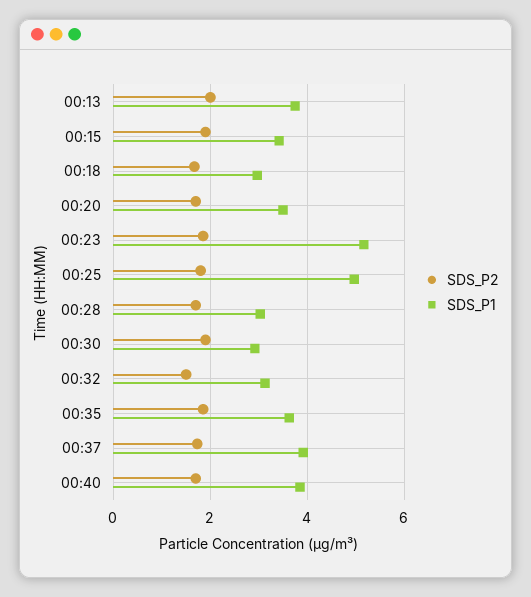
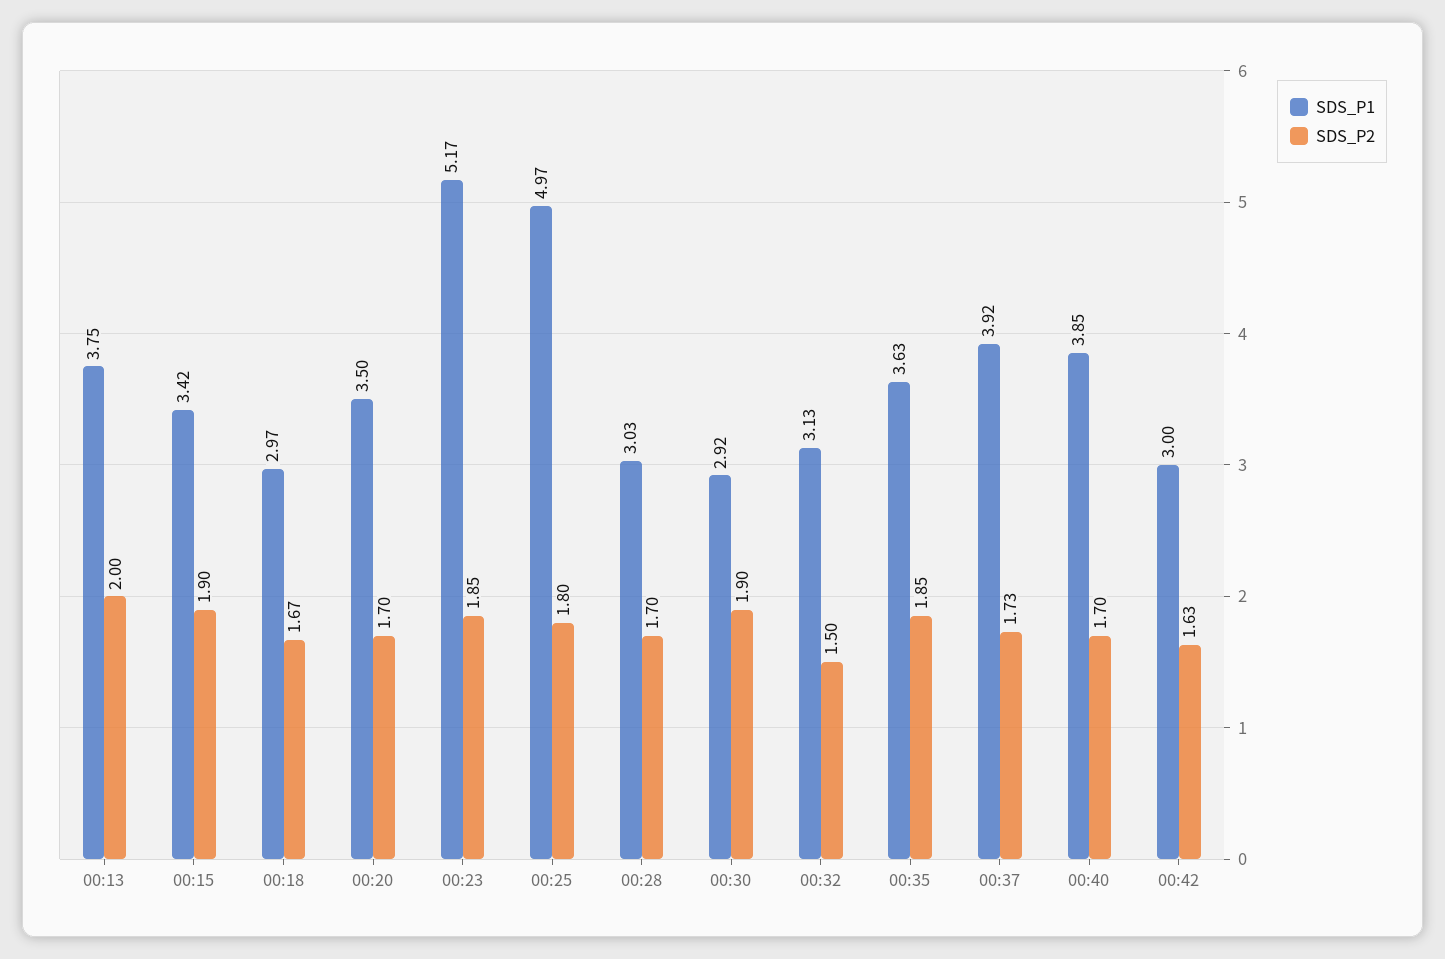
SDS_P1, 00:42: none -> 3
SDS_P2, 00:42: none -> 1.63

